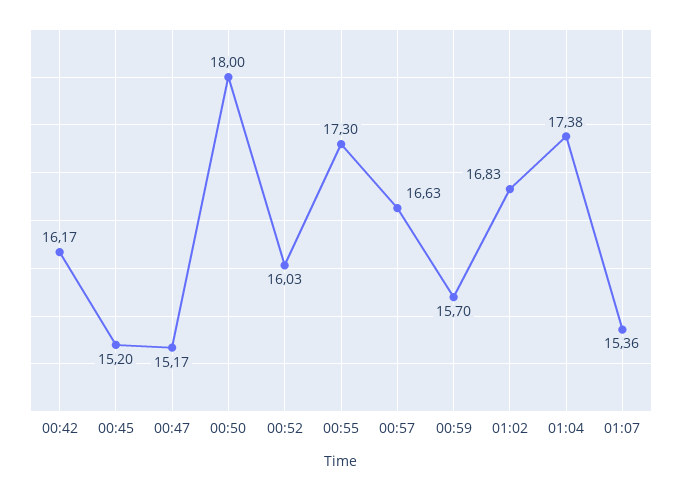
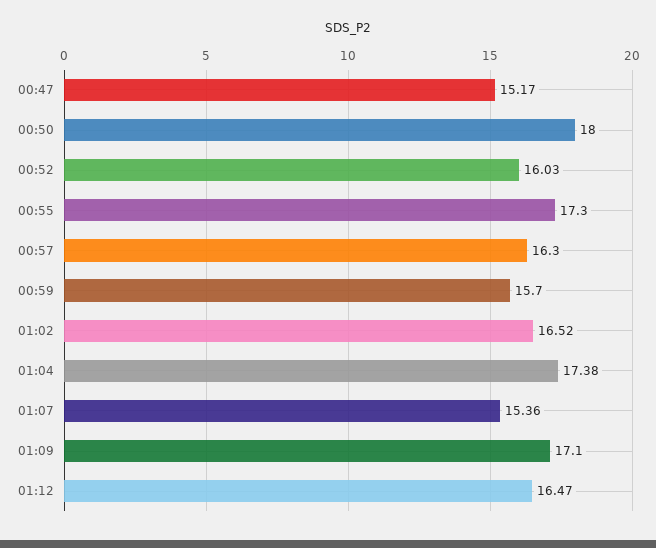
00:42: 16.17 -> none
00:45: 15.2 -> none
00:57: 16.63 -> 16.3
01:02: 16.83 -> 16.52
01:09: none -> 17.1
01:12: none -> 16.47

